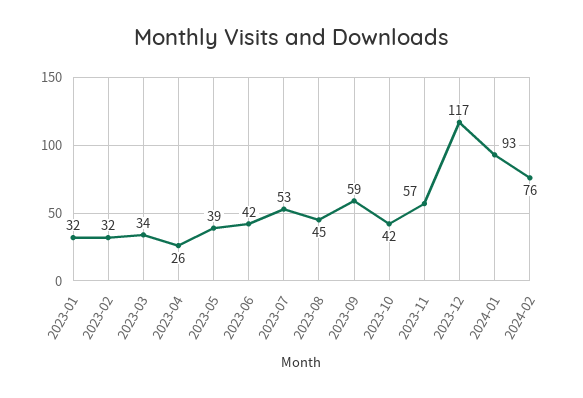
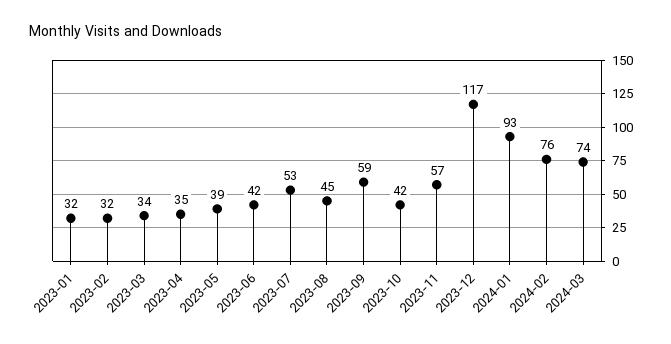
2023-04: 26 -> 35
2024-03: none -> 74

